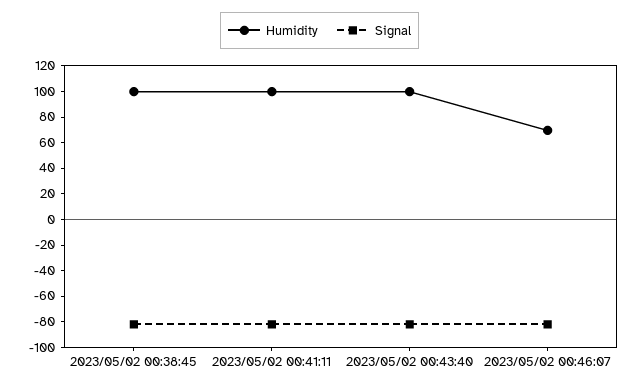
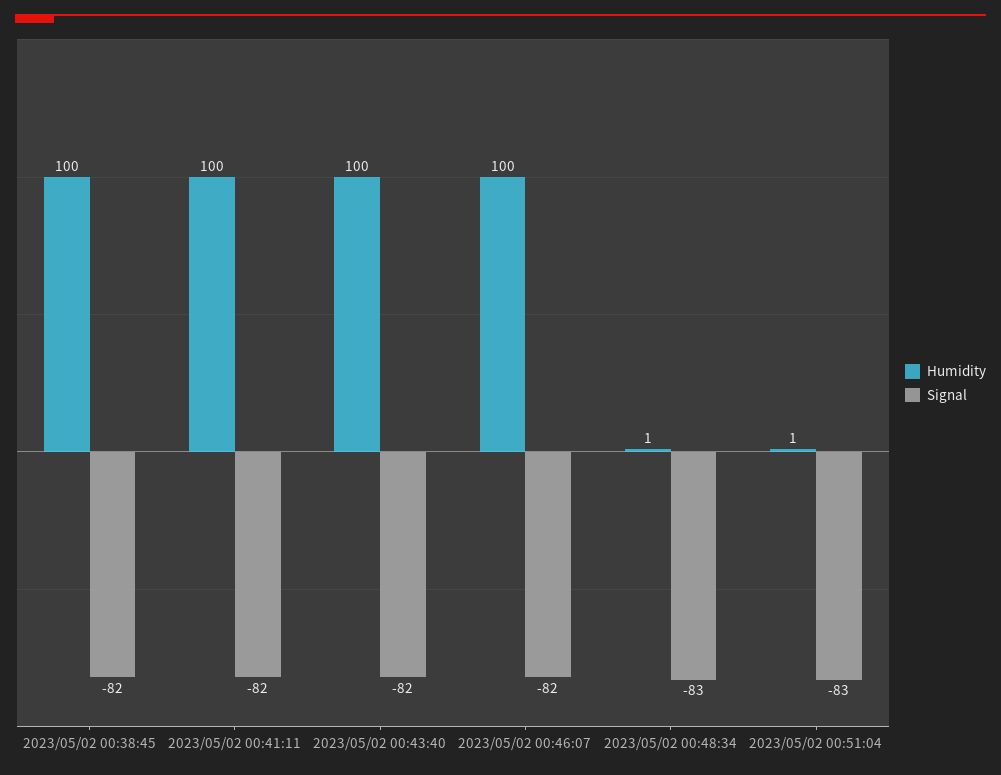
Humidity, 2023/05/02 00:46:07: 70 -> 100
Humidity, 2023/05/02 00:48:34: none -> 1
Signal, 2023/05/02 00:48:34: none -> -83
Humidity, 2023/05/02 00:51:04: none -> 1
Signal, 2023/05/02 00:51:04: none -> -83

